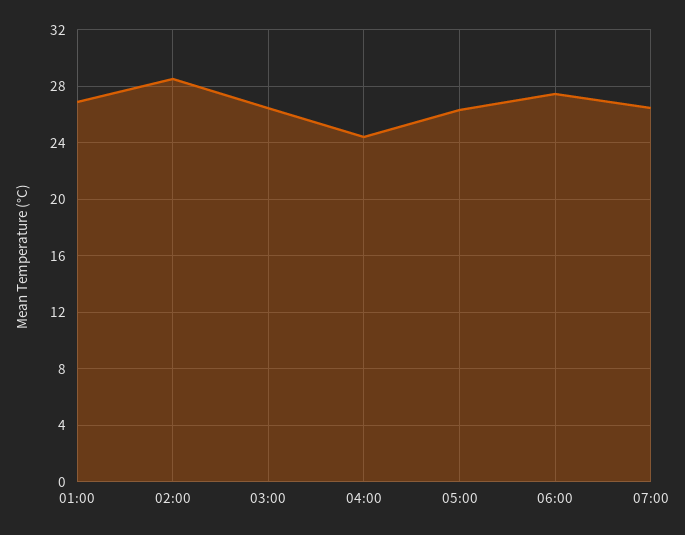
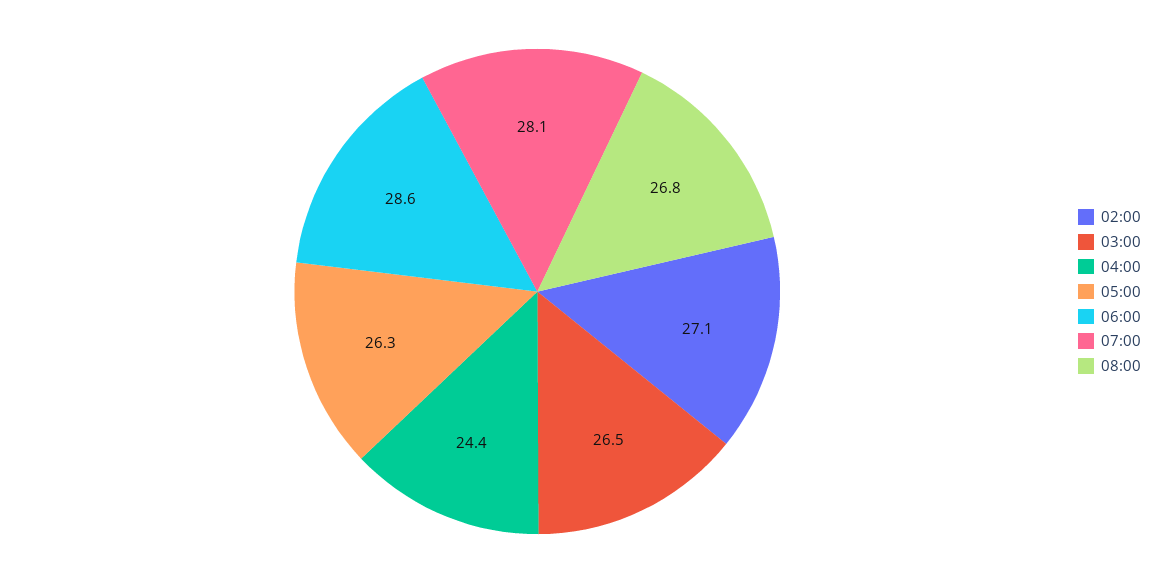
01:00: 27 -> none
02:00: 28.5 -> 27.1
06:00: 27.5 -> 28.6
07:00: 26.5 -> 28.1
08:00: none -> 26.8

